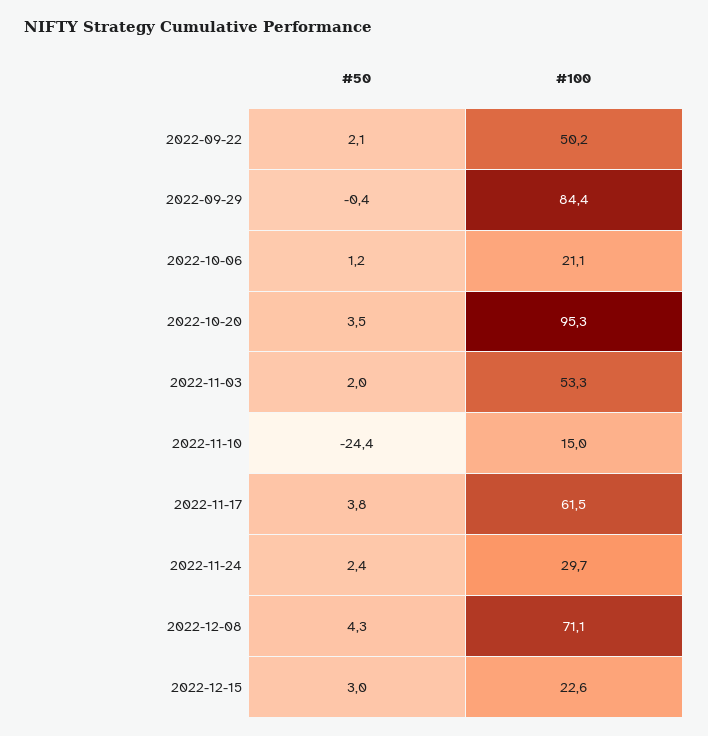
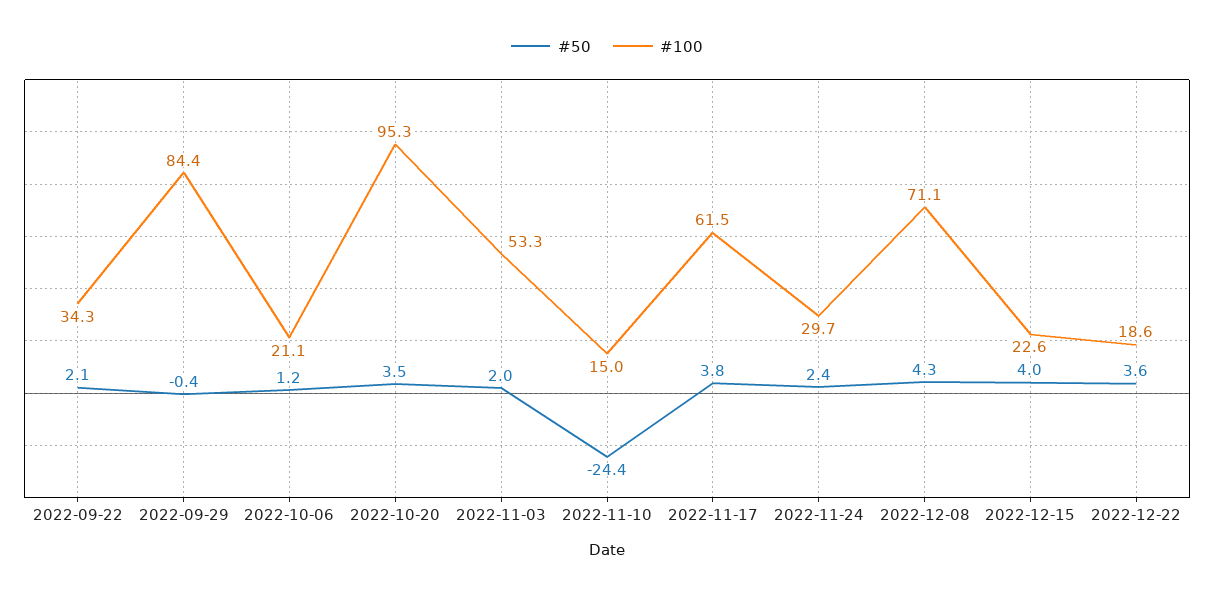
#100, 2022-09-22: 50.2 -> 34.3
#50, 2022-12-15: 3 -> 4
#50, 2022-12-22: none -> 3.6
#100, 2022-12-22: none -> 18.6

